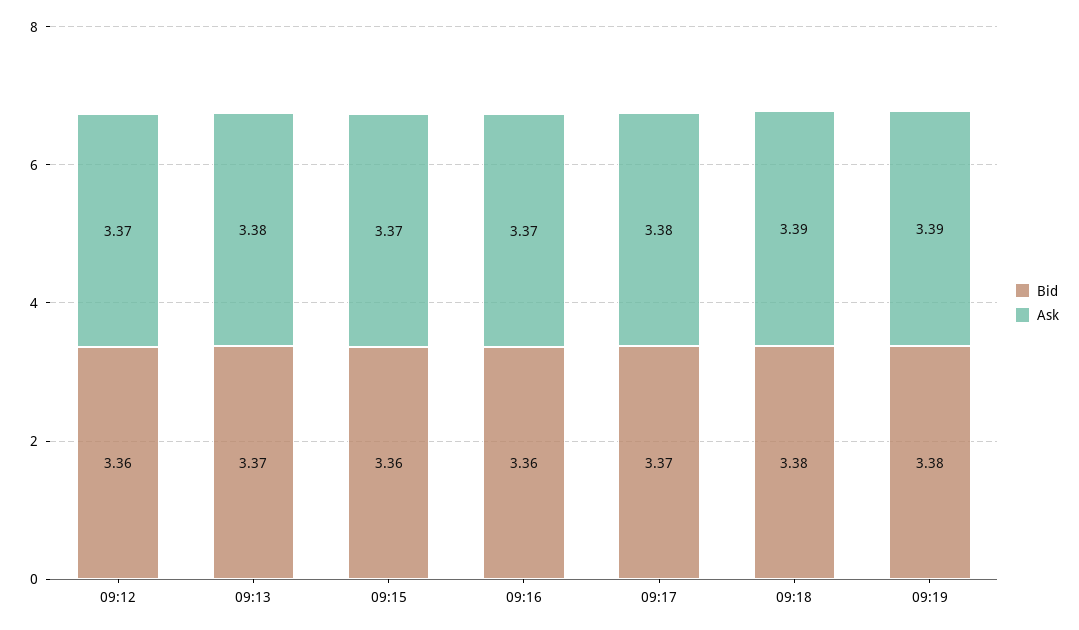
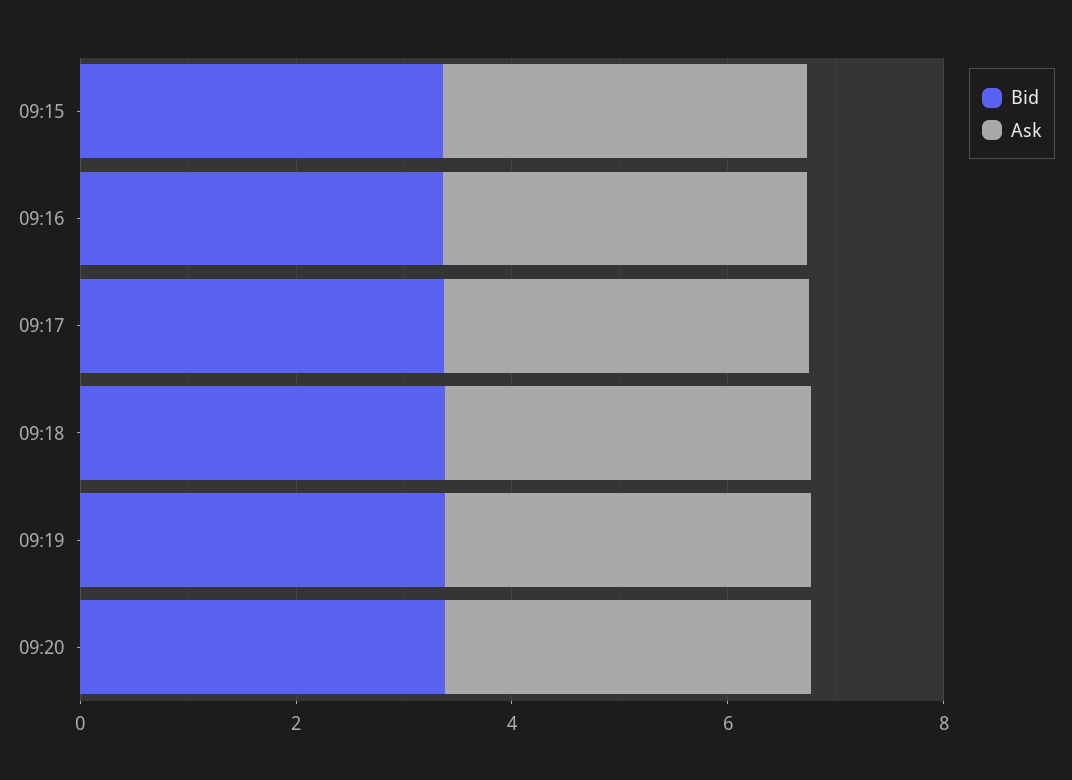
Bid, 09:12: 3.36 -> none
Ask, 09:12: 3.37 -> none
Bid, 09:13: 3.37 -> none
Ask, 09:13: 3.38 -> none
Bid, 09:20: none -> 3.5
Ask, 09:20: none -> 3.5

